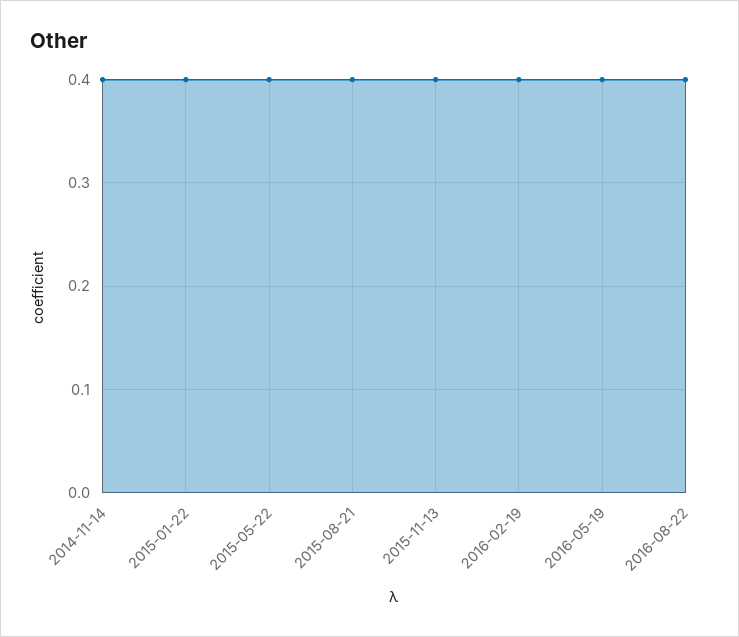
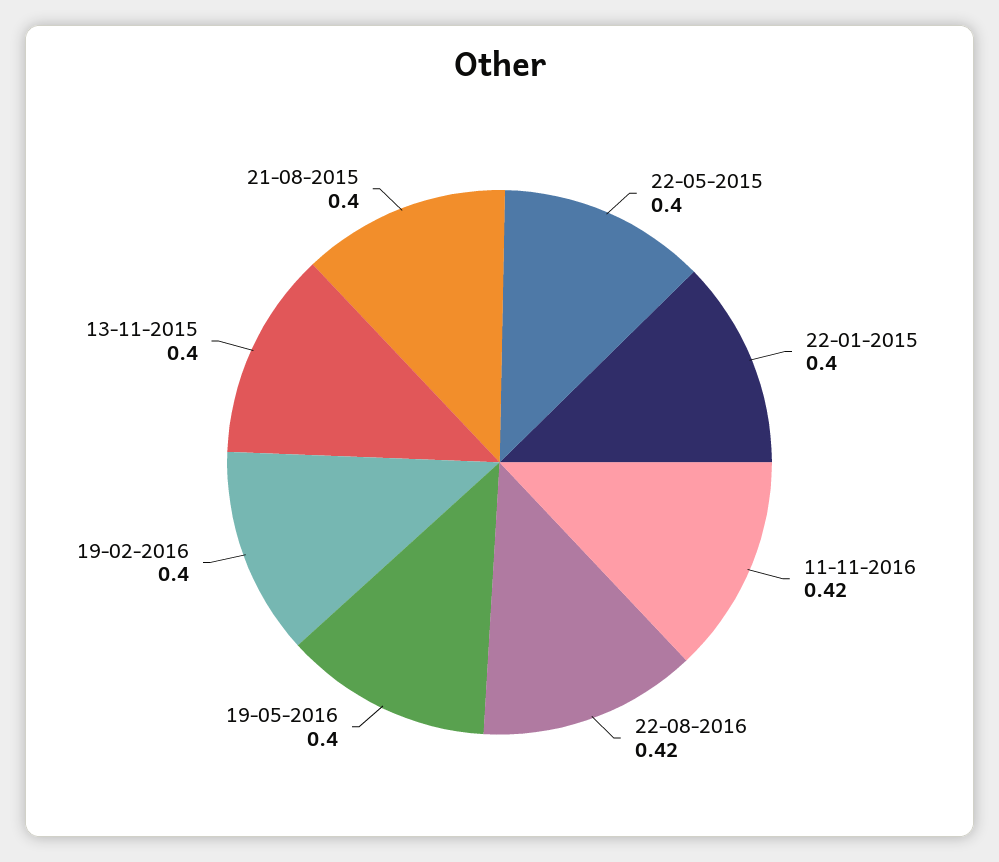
2014-11-14: 0.4 -> none
2016-08-22: 0.4 -> 0.42
11-11-2016: none -> 0.42

